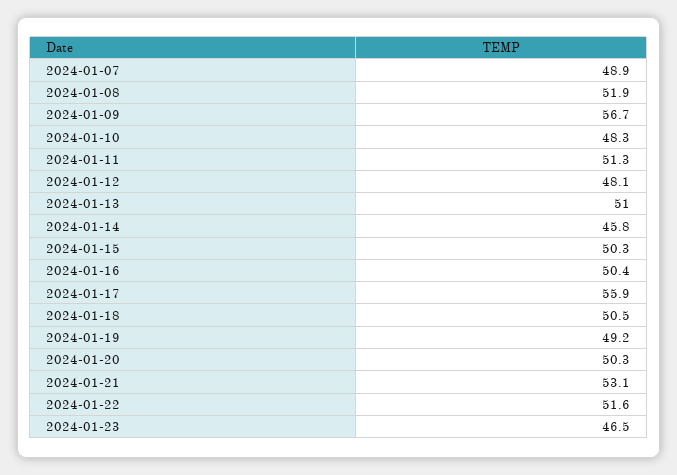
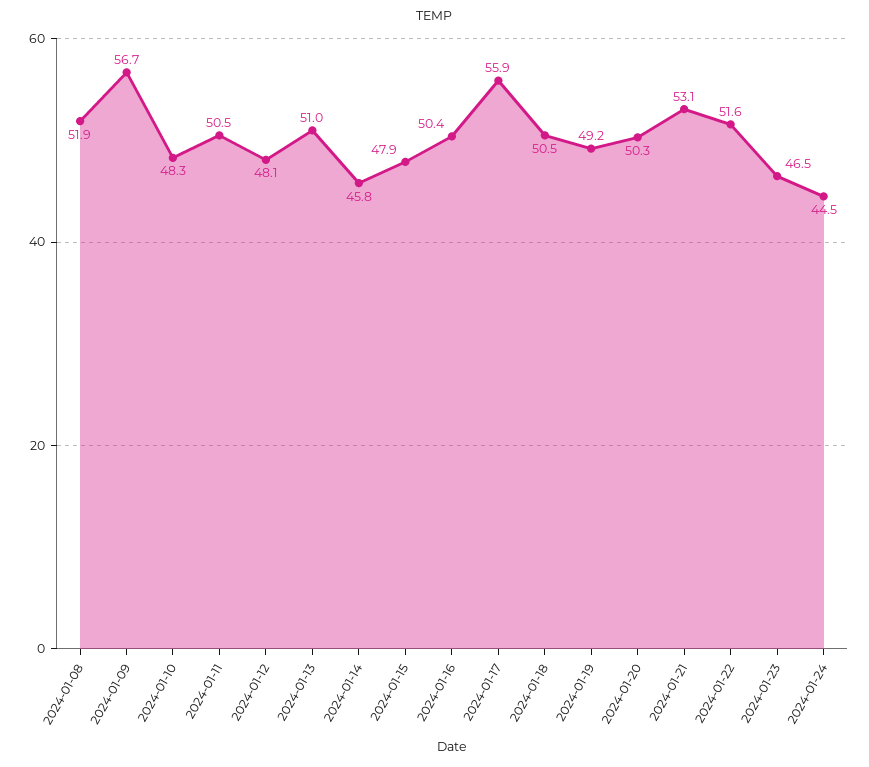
2024-01-07: 48.9 -> none
2024-01-11: 51.3 -> 50.5
2024-01-15: 50.3 -> 47.9
2024-01-24: none -> 44.5

